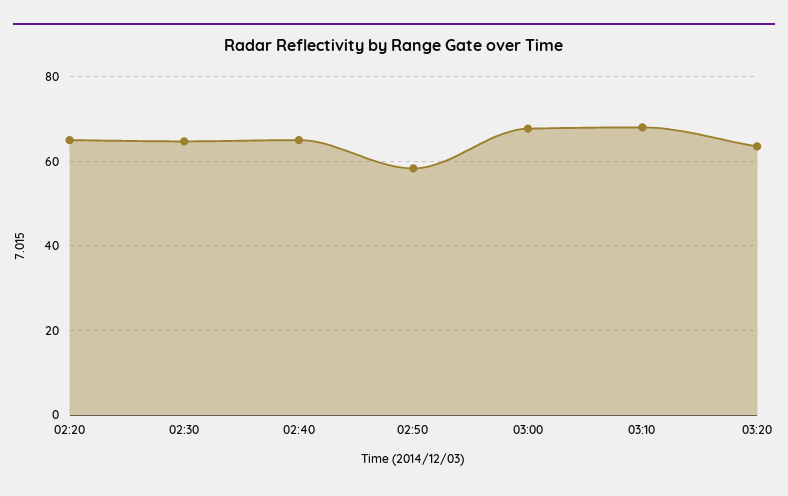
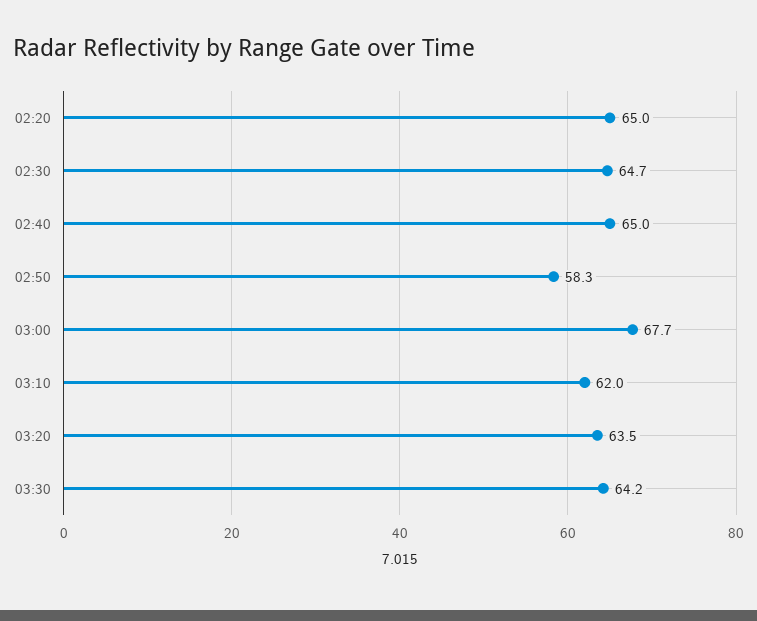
03:10: 68 -> 62
03:30: none -> 64.2

